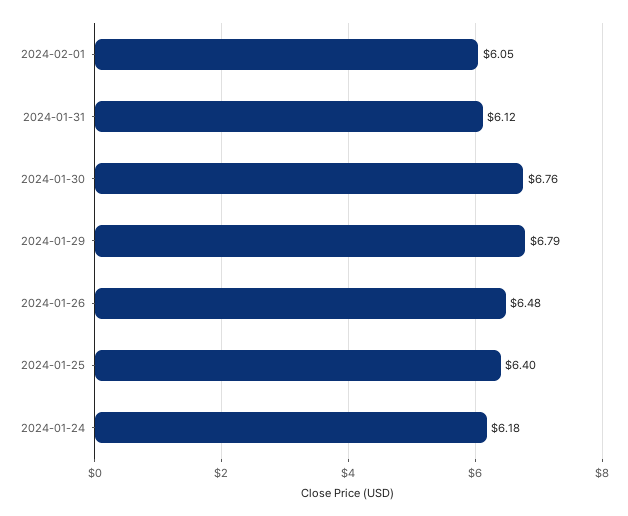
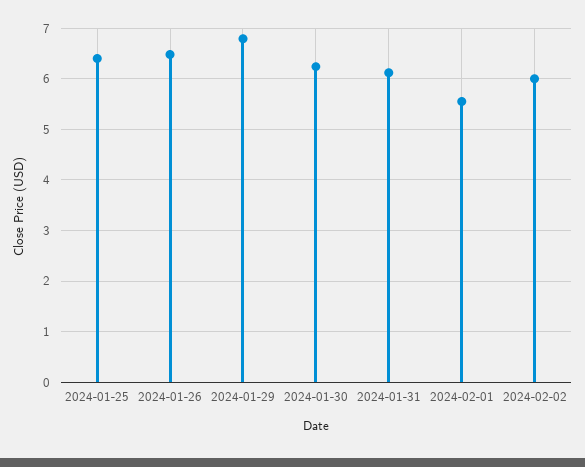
2024-02-01: 6.05 -> 5.6
2024-01-30: 6.76 -> 6.2
2024-01-24: 6.18 -> none
2024-02-02: none -> 6

